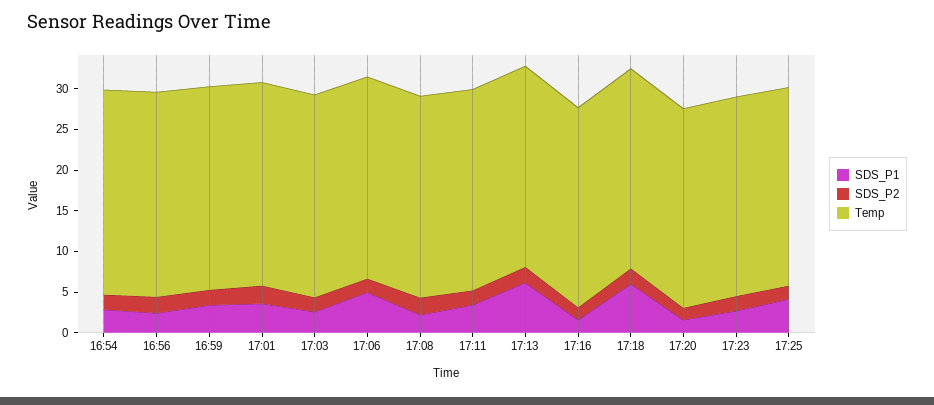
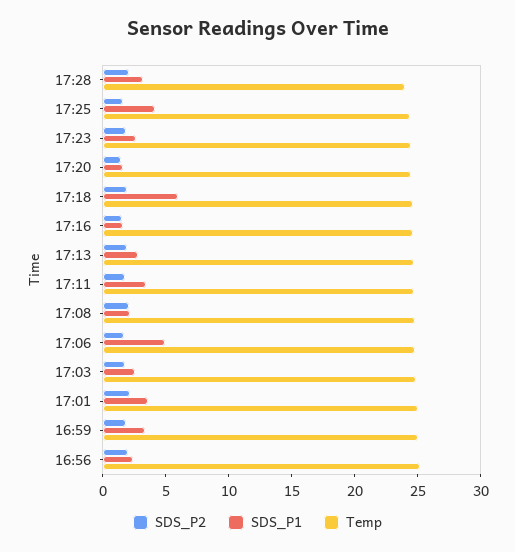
SDS_P1, 16:54: 3 -> none
SDS_P2, 16:54: 2 -> none
Temp, 16:54: 25 -> none
SDS_P1, 17:13: 6 -> 3
SDS_P2, 17:28: none -> 2
SDS_P1, 17:28: none -> 3
Temp, 17:28: none -> 24

